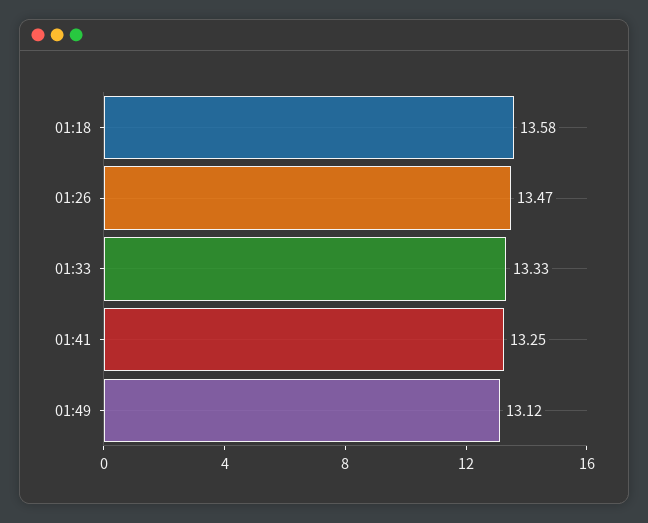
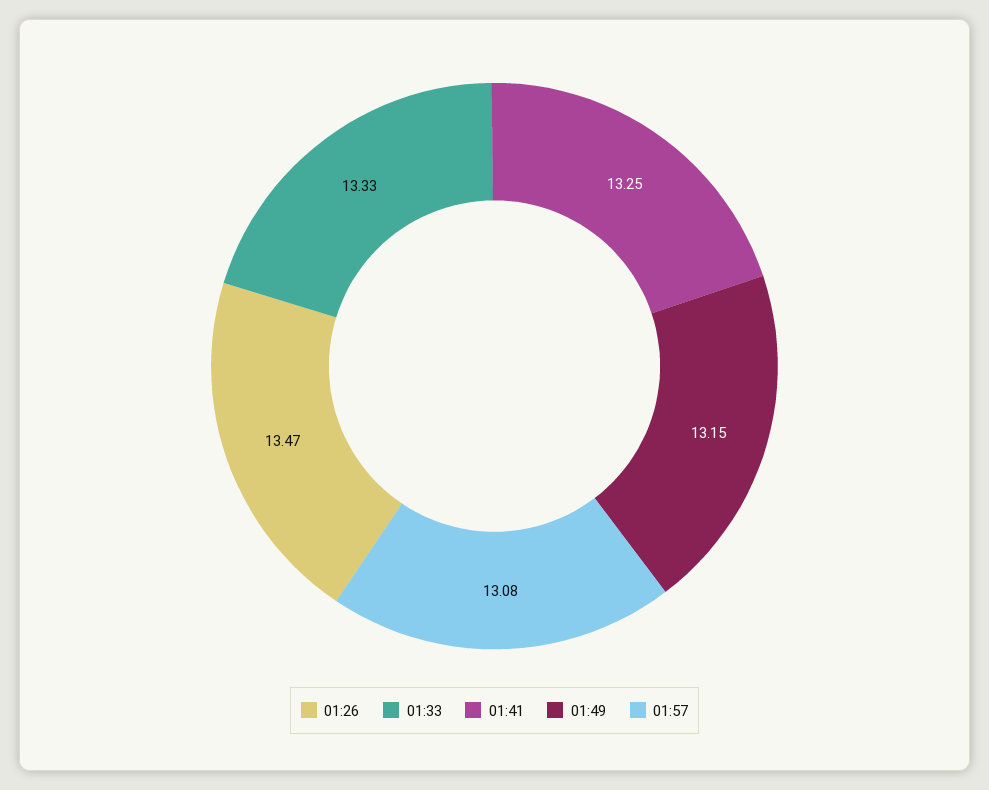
01:18: 13.58 -> none
01:49: 13.12 -> 13.15
01:57: none -> 13.08

